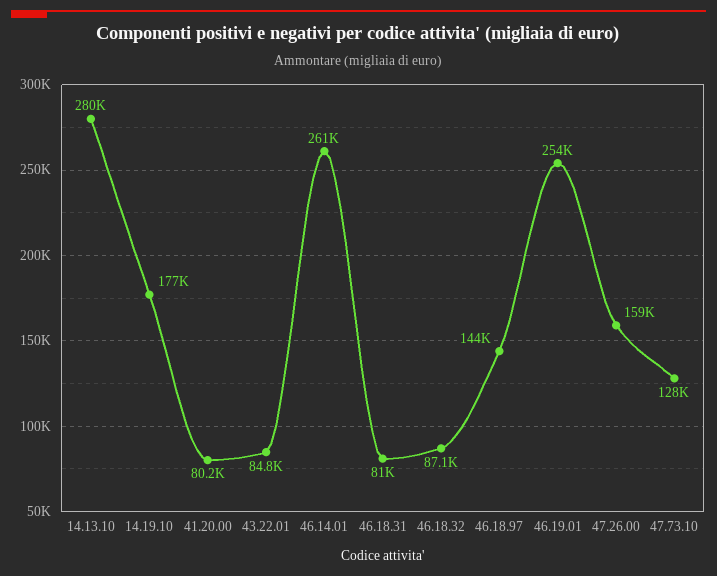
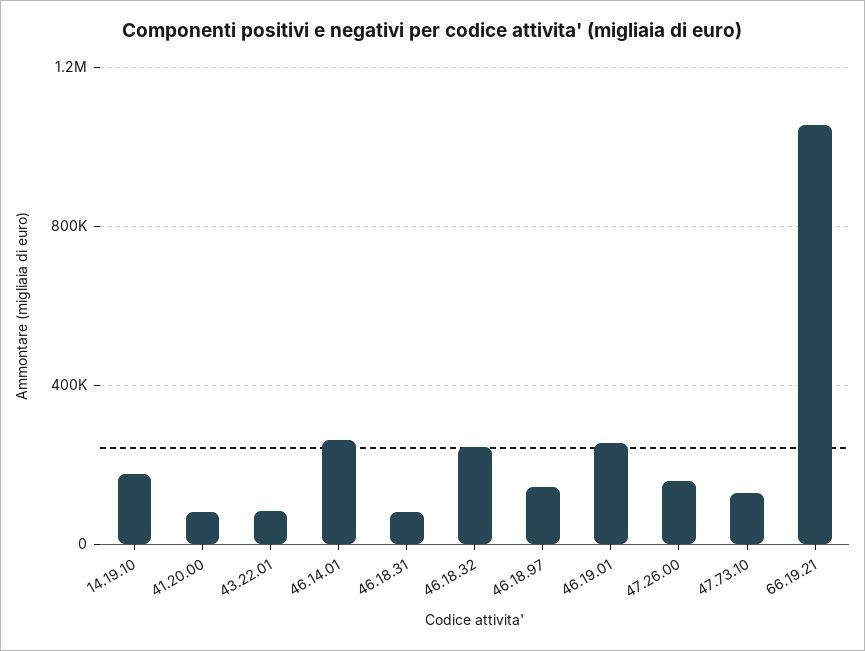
14.13.10: 280000 -> none
46.18.32: 87100 -> 250000
66.19.21: none -> 1050000

